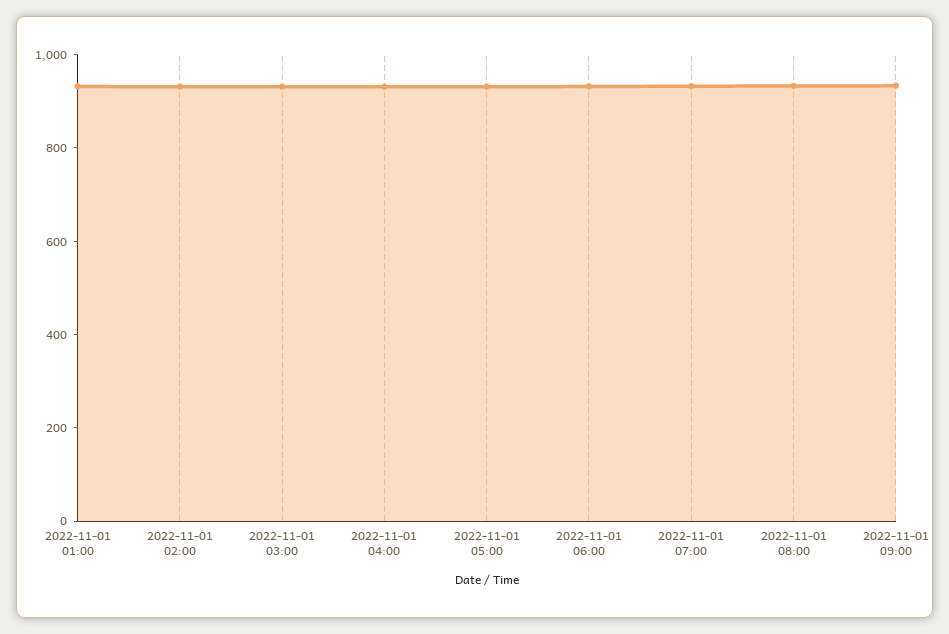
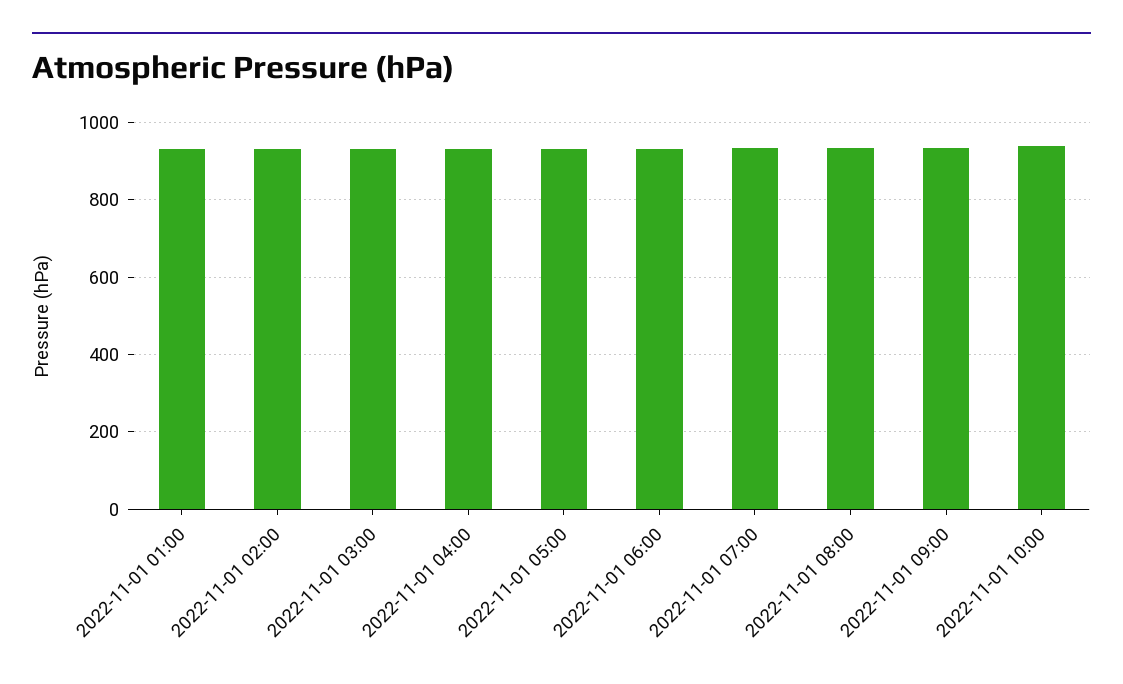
2022-11-01 10:00: none -> 940

